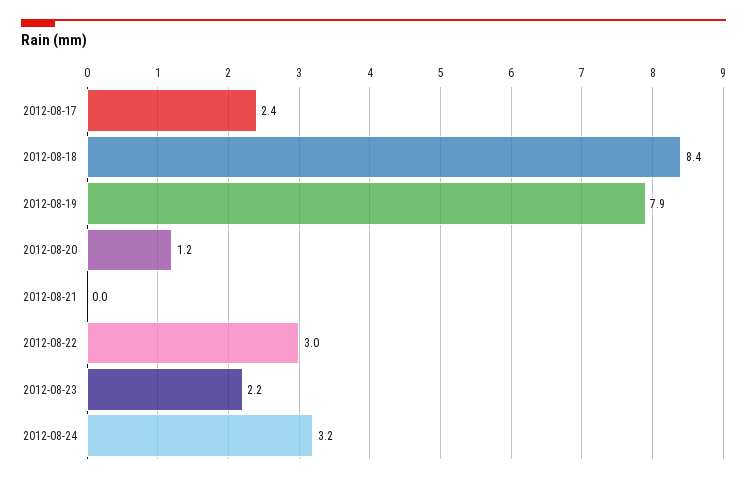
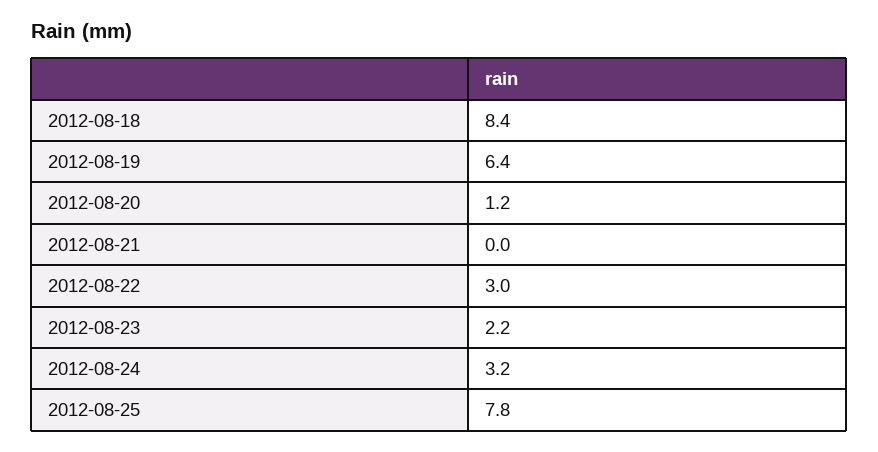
2012-08-17: 2.4 -> none
2012-08-19: 7.9 -> 6.4
2012-08-25: none -> 7.8

